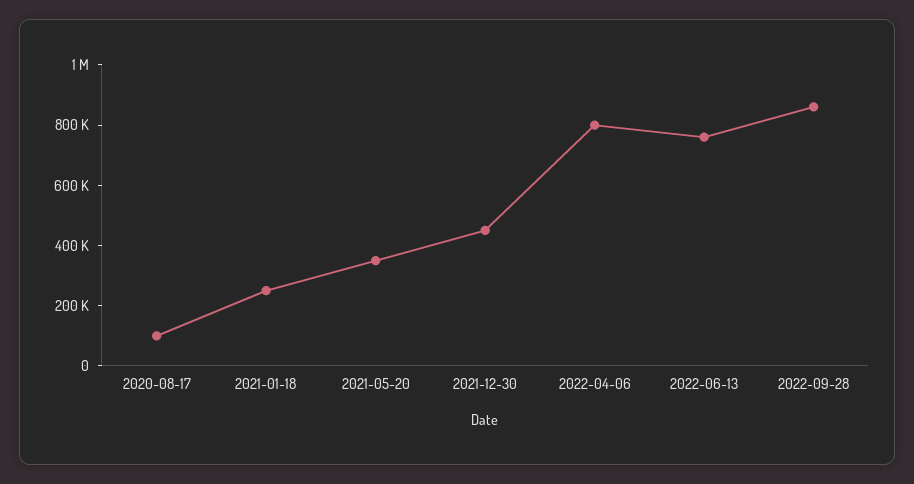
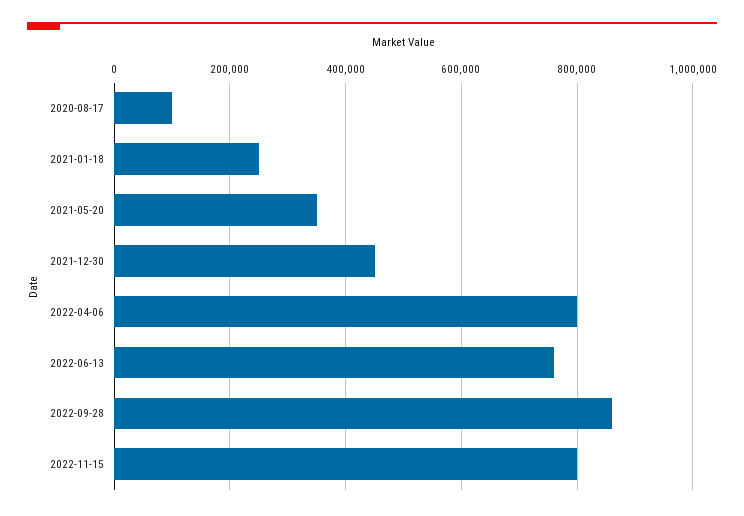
2022-11-15: none -> 800000

